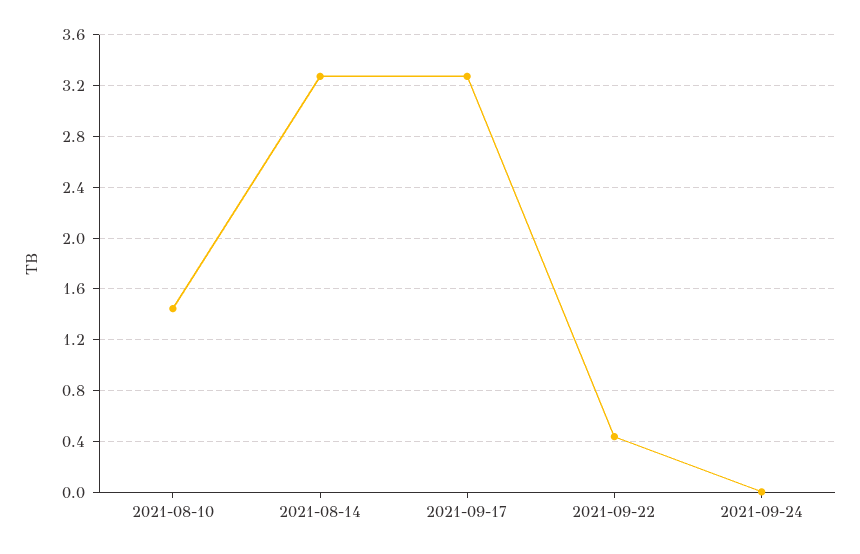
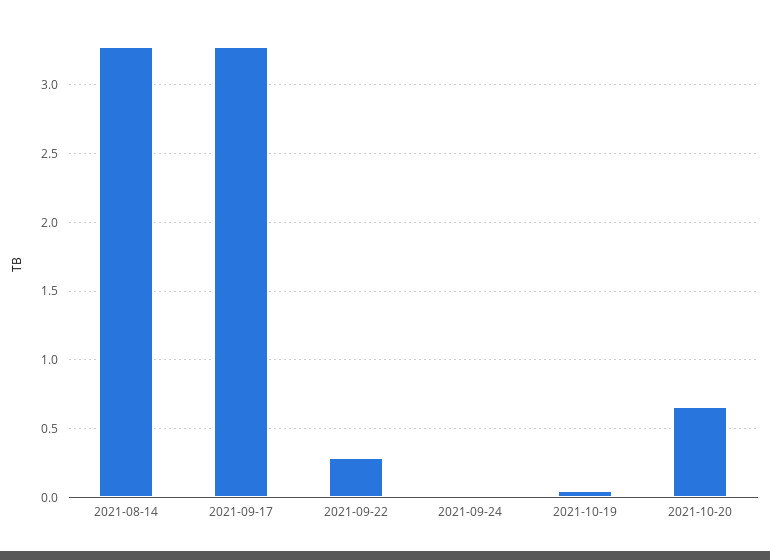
2021-08-10: 1.45 -> none
2021-09-22: 0.45 -> 0.3
2021-10-19: none -> 0.05
2021-10-20: none -> 0.65

